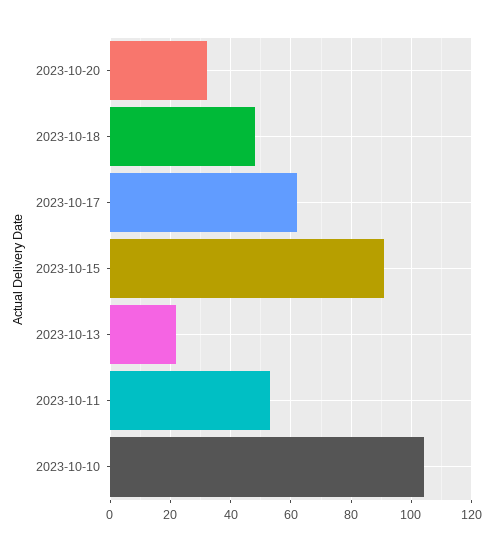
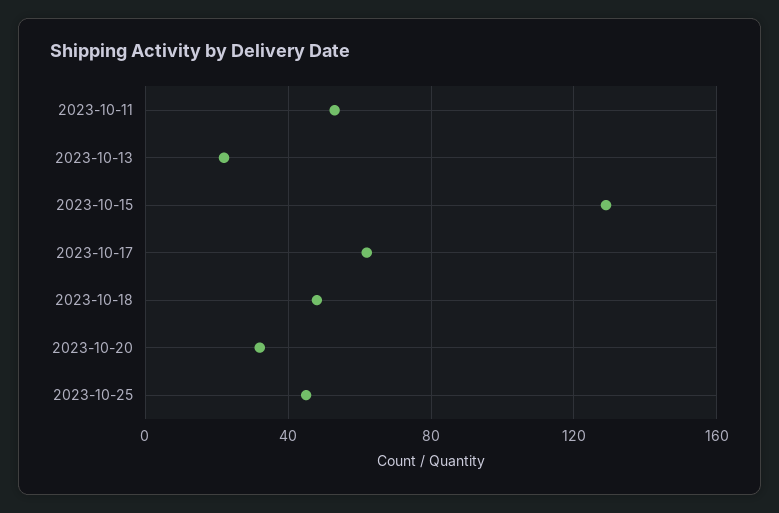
2023-10-15: 90 -> 130
2023-10-10: 105 -> none
2023-10-25: none -> 45

